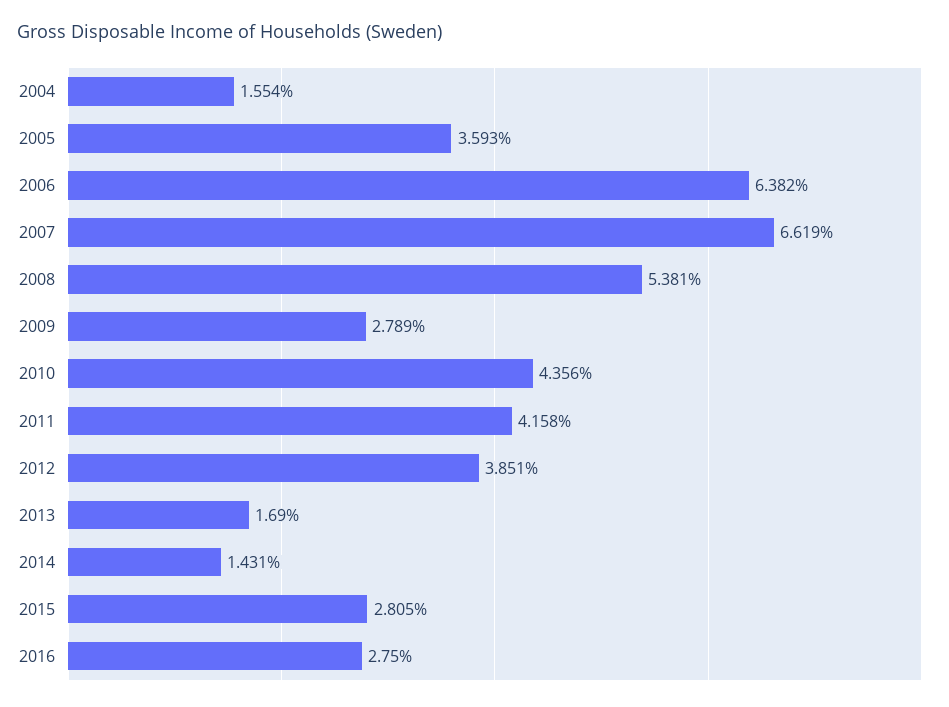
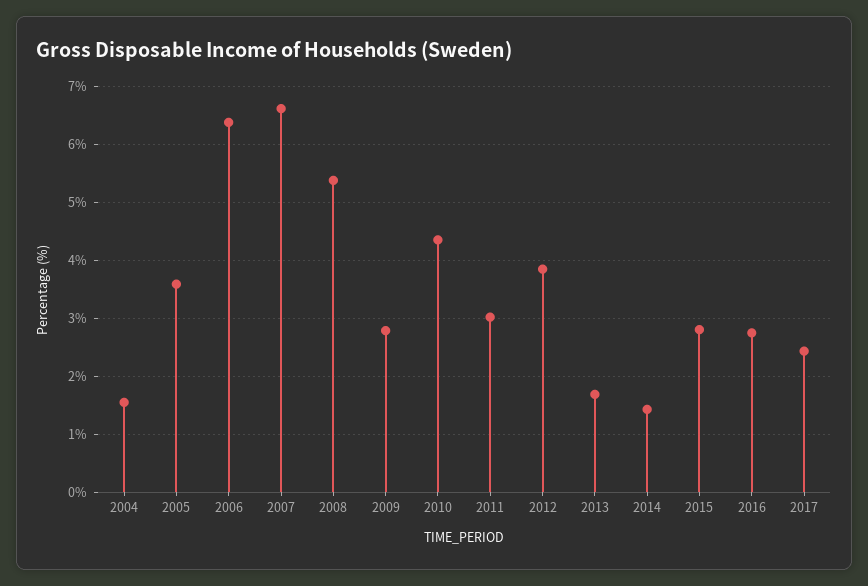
2011: 4.158 -> 3
2017: none -> 2.4

